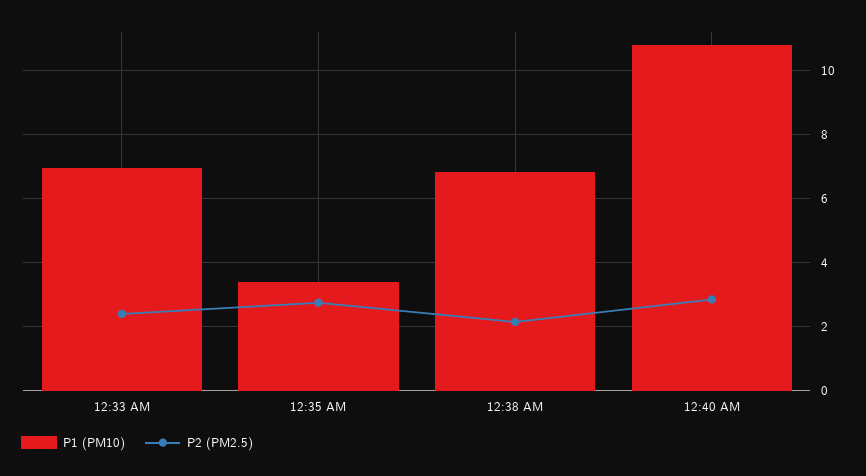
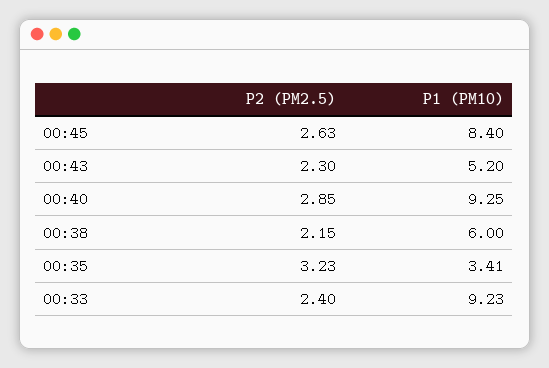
P1 (PM10), 12:33 AM: 7 -> 9.23
P2 (PM2.5), 12:35 AM: 2.8 -> 3.23
P1 (PM10), 12:38 AM: 6.8 -> 6
P1 (PM10), 12:40 AM: 10.8 -> 9.25
P2 (PM2.5), 00:45: none -> 2.63
P1 (PM10), 00:45: none -> 8.4
P2 (PM2.5), 00:43: none -> 2.3
P1 (PM10), 00:43: none -> 5.2

